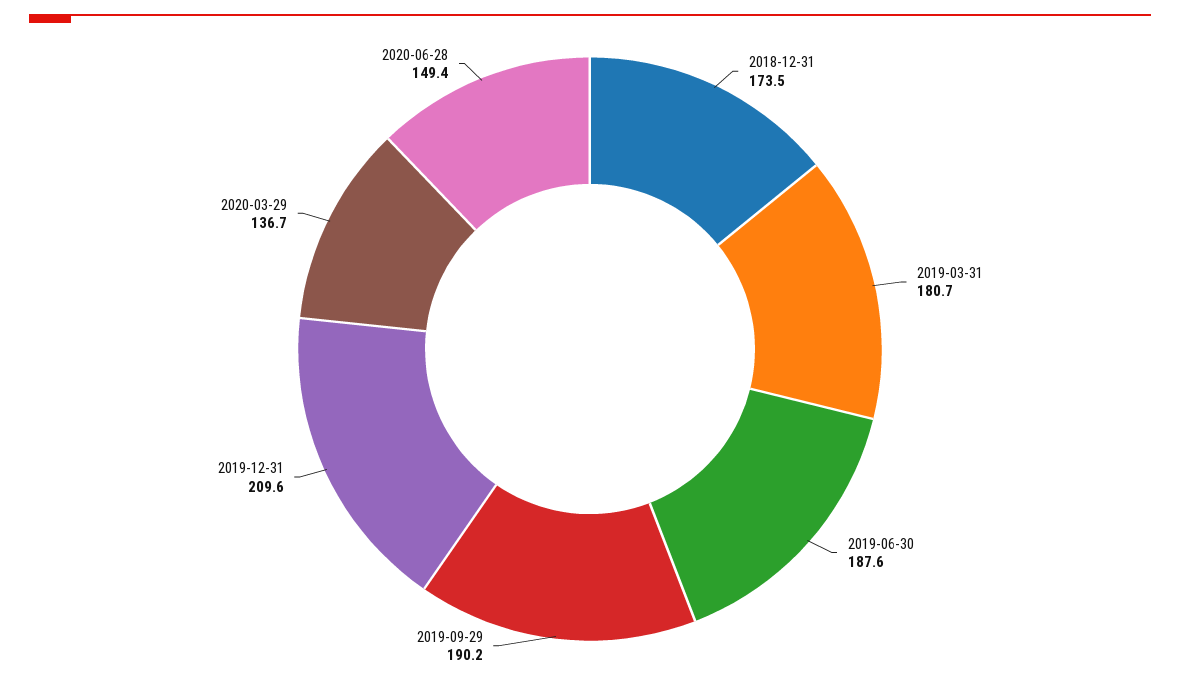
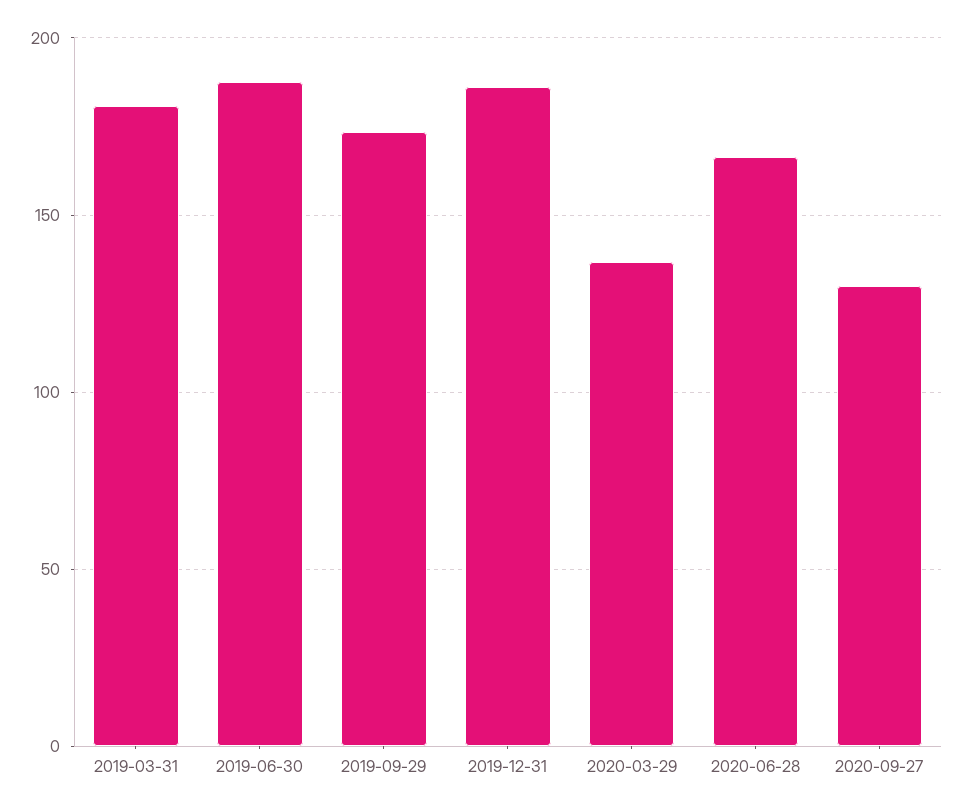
2018-12-31: 173.5 -> none
2019-09-29: 190.2 -> 175
2019-12-31: 209.6 -> 185
2020-06-28: 149.4 -> 165
2020-09-27: none -> 130

